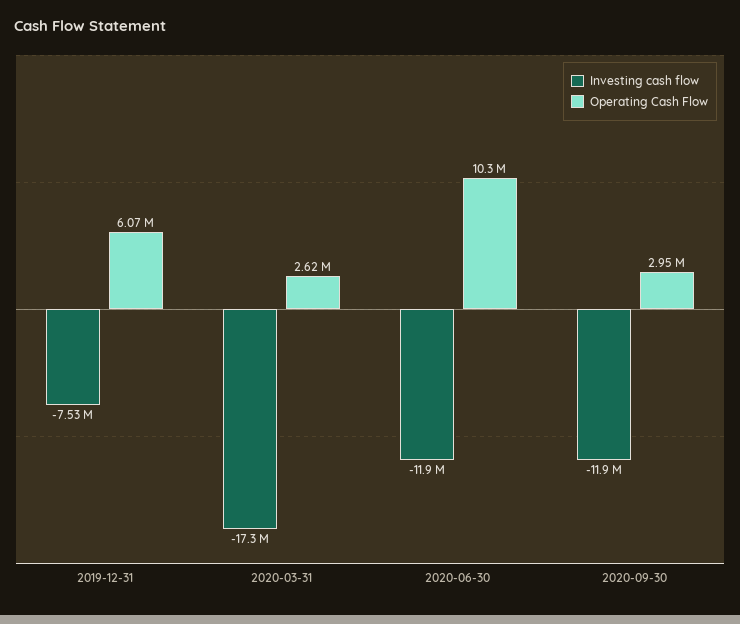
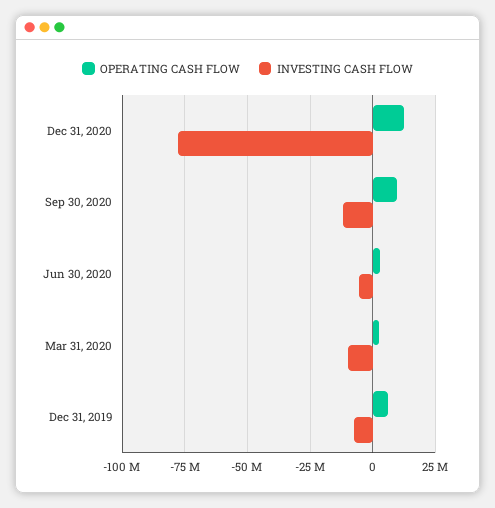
Investing cash flow, 2020-03-31: -17300000 -> -10000000
Investing cash flow, 2020-06-30: -11900000 -> -5000000
Operating Cash Flow, 2020-06-30: 10300000 -> 2500000
Operating Cash Flow, 2020-09-30: 2950000 -> 10000000
Operating Cash Flow, Dec 31, 2020: none -> 12500000
Investing cash flow, Dec 31, 2020: none -> -77500000

